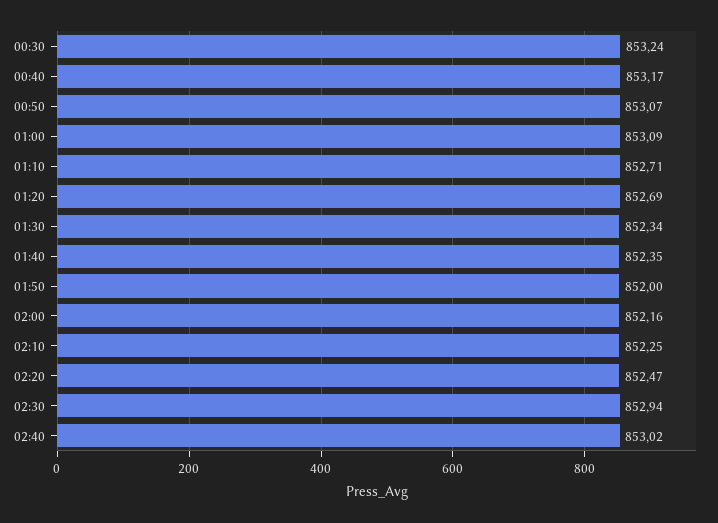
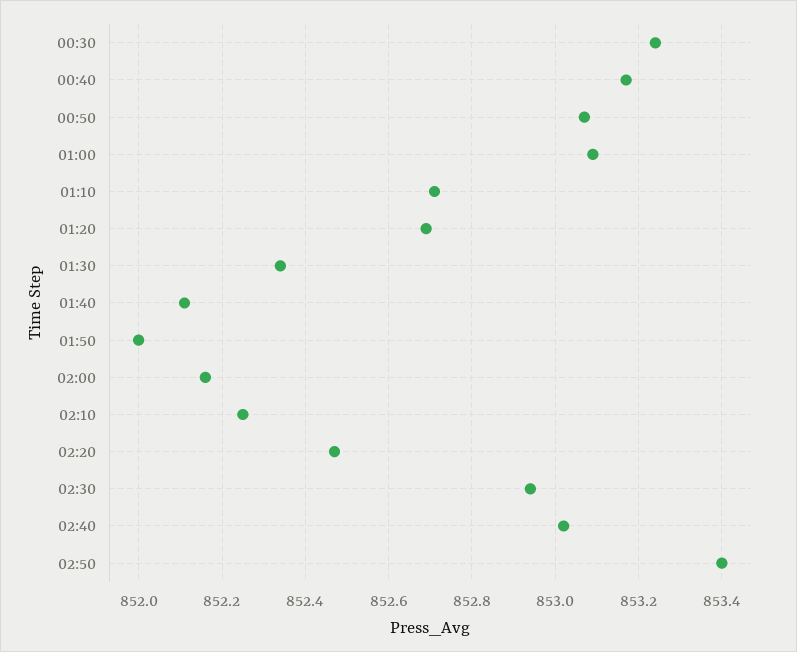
01:40: 852.35 -> 852.1
02:50: none -> 853.4

